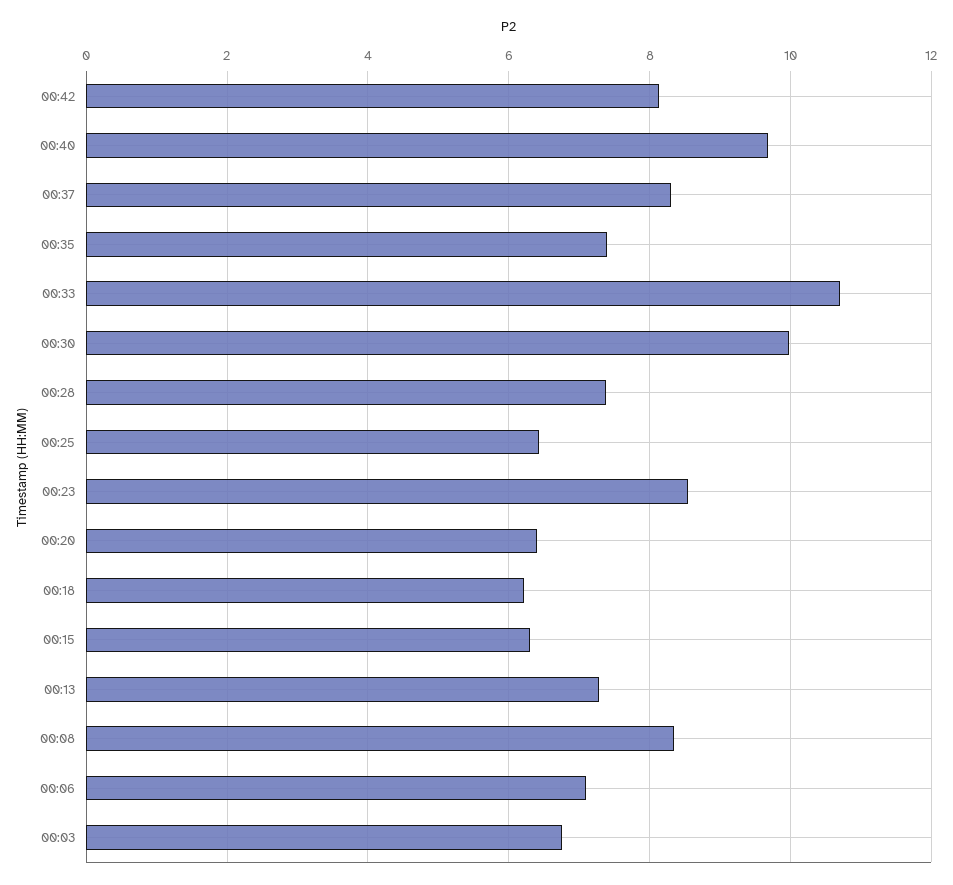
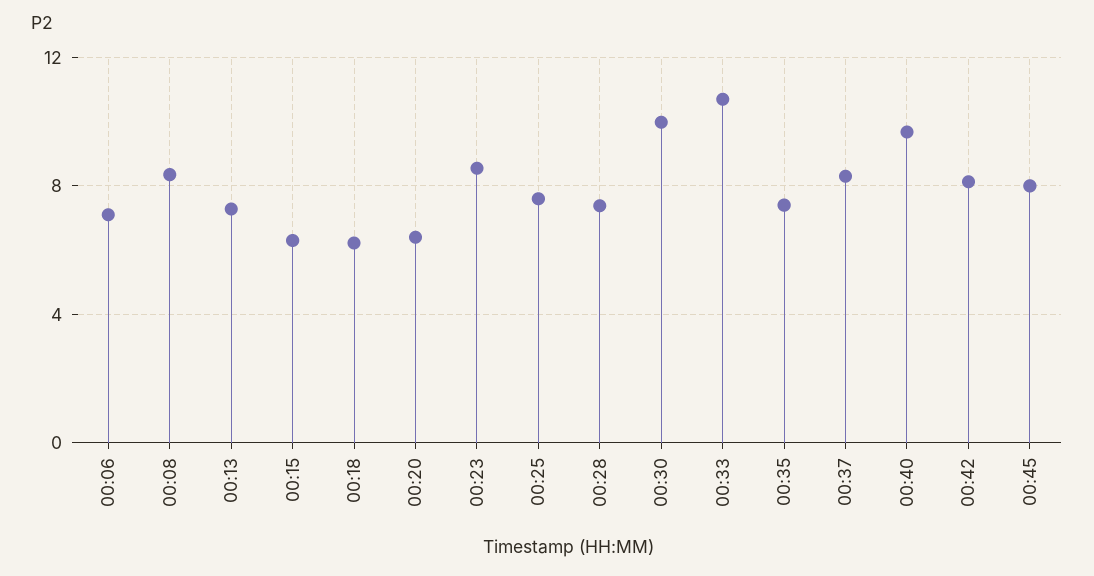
00:25: 6.4 -> 7.5
00:03: 6.8 -> none
00:45: none -> 8

